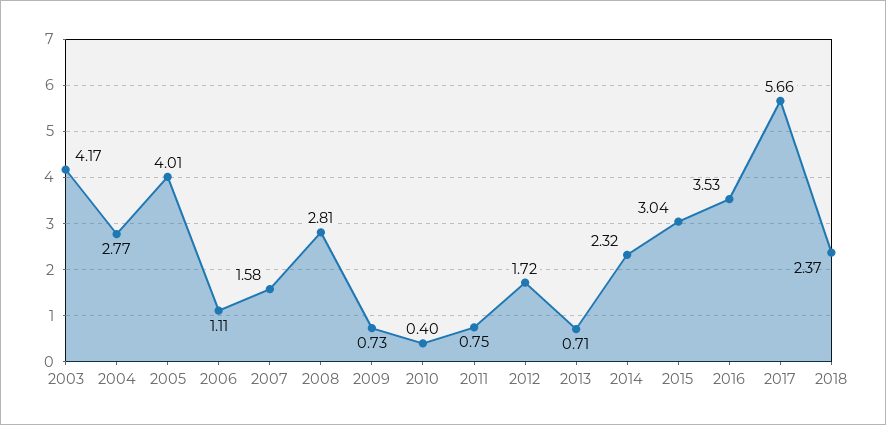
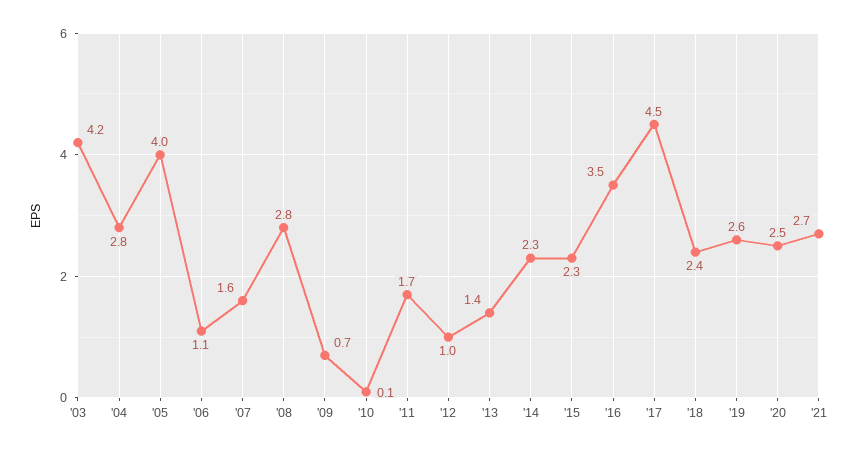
2010: 0.4 -> 0.1
2011: 0.75 -> 1.7
2012: 1.72 -> 1
2013: 0.71 -> 1.4
2015: 3.04 -> 2.3
2017: 5.66 -> 4.5
'19: none -> 2.6
'20: none -> 2.5
'21: none -> 2.7

